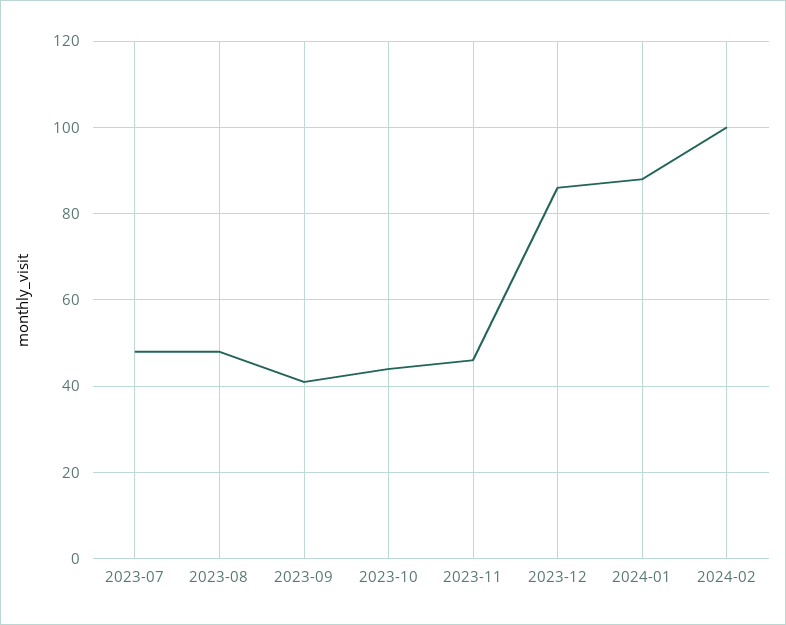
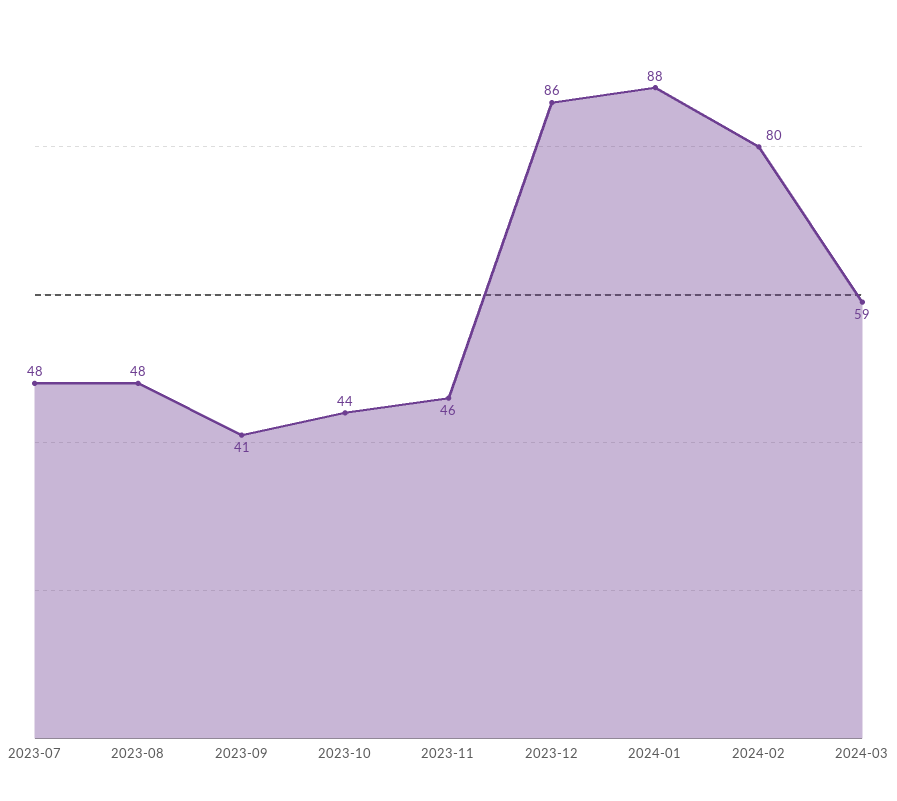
2024-02: 100 -> 80
2024-03: none -> 59

